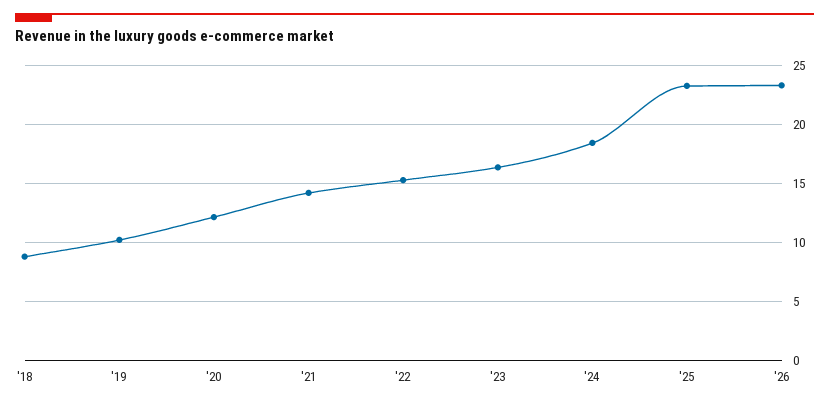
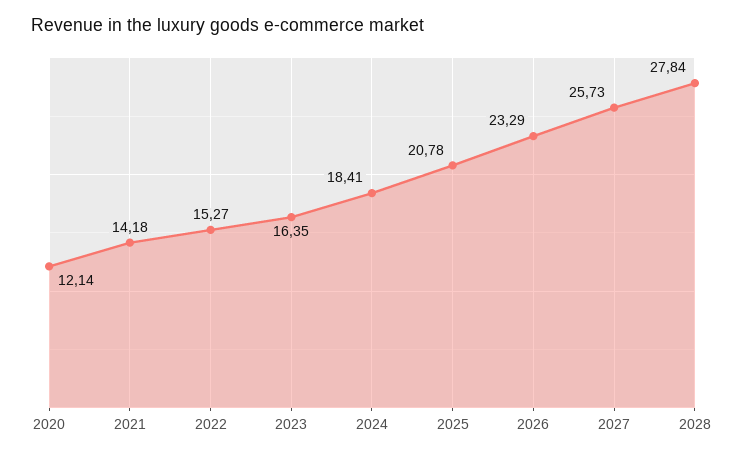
'18: 9 -> none
'19: 10 -> none
'25: 23 -> 20.78
2027: none -> 25.73
2028: none -> 27.84

